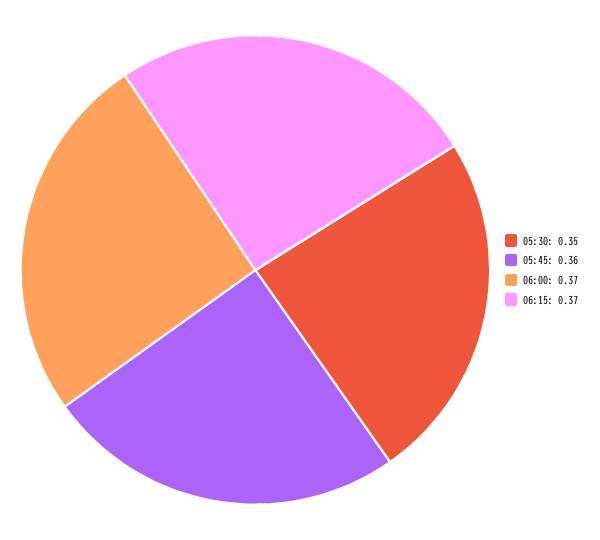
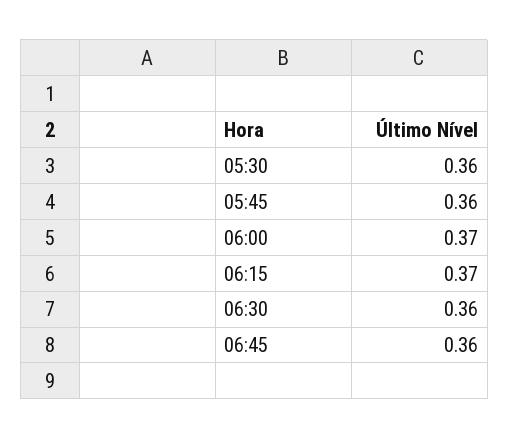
05:30: 0.35 -> 0.36
06:30: none -> 0.36
06:45: none -> 0.36

